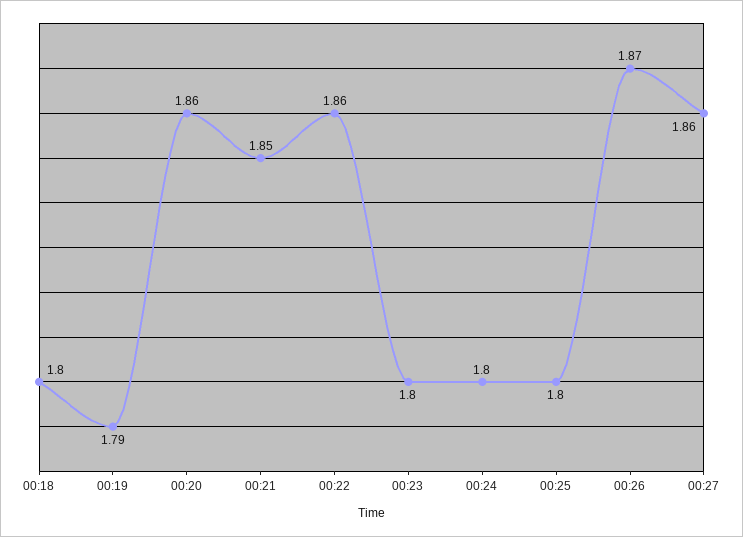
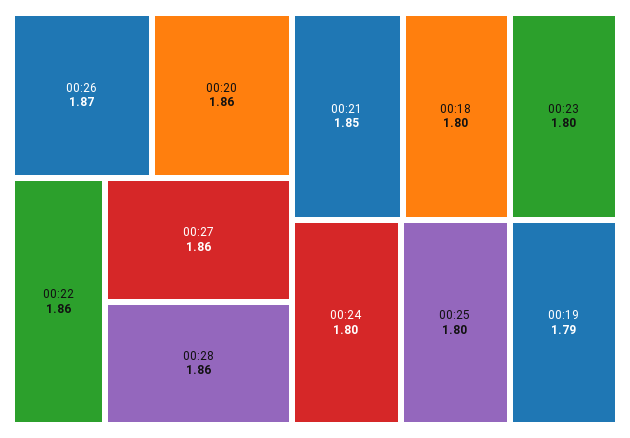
00:28: none -> 1.86

